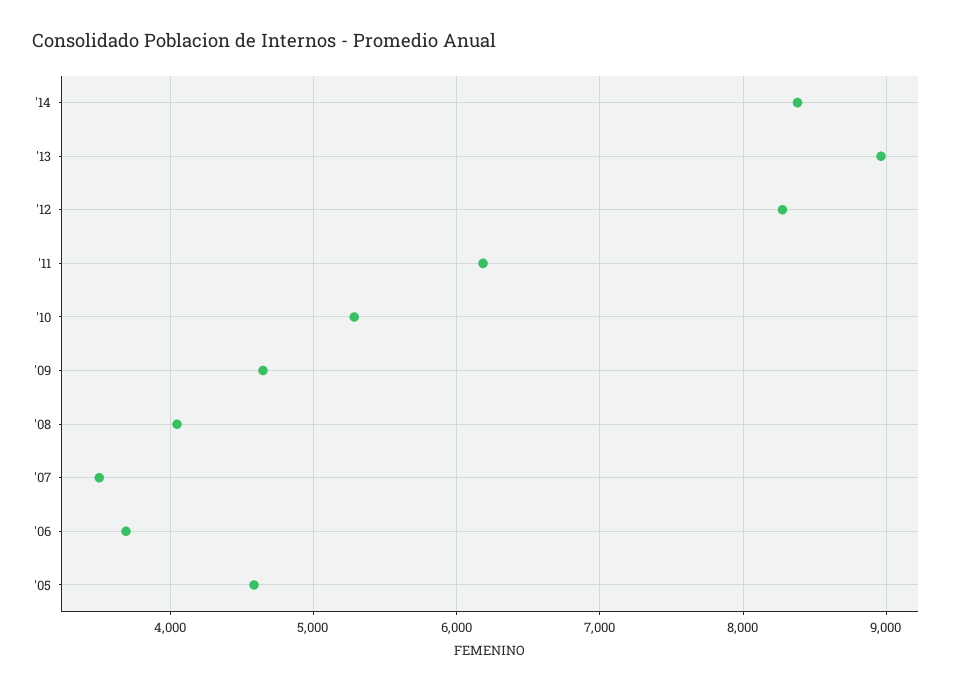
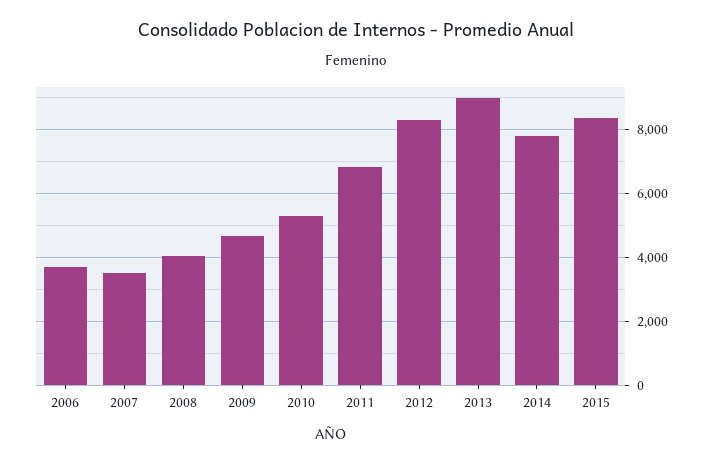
'14: 8400 -> 7800
'11: 6200 -> 6800
'05: 4600 -> none
2015: none -> 8400

